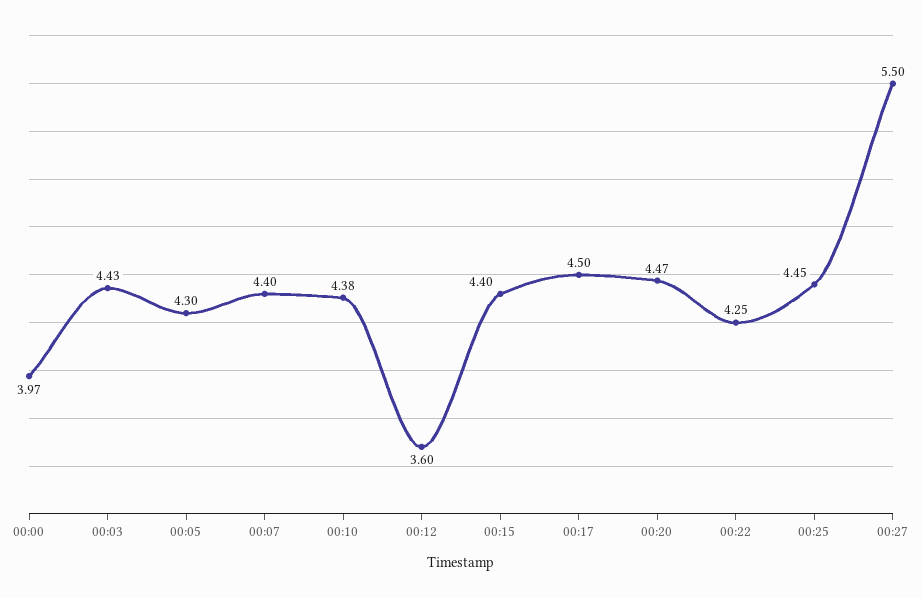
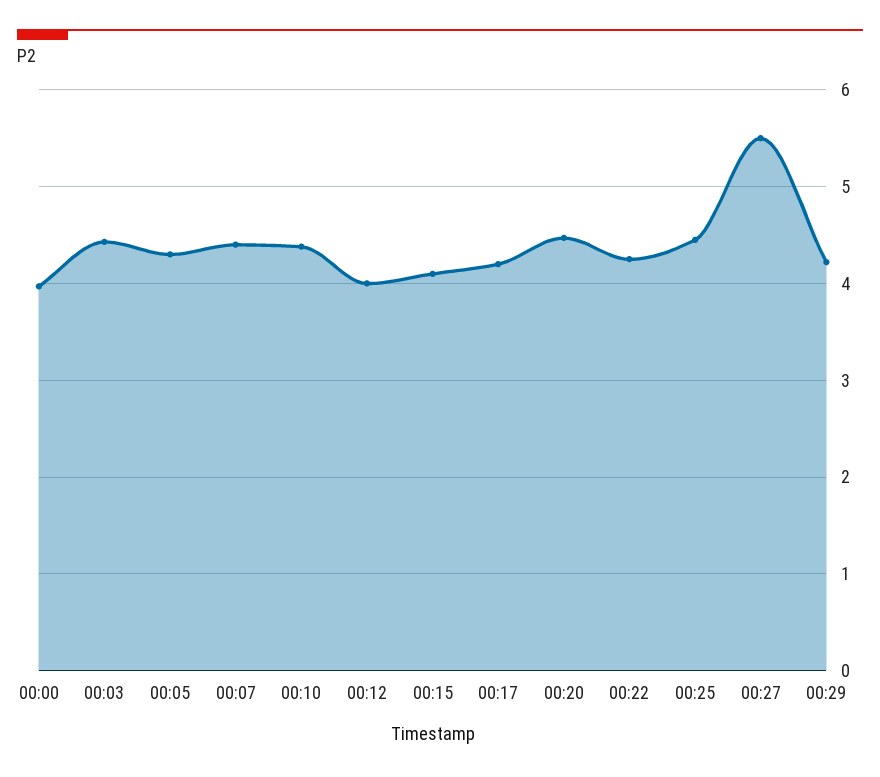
00:12: 3.6 -> 4
00:15: 4.4 -> 4.1
00:17: 4.5 -> 4.2
00:29: none -> 4.2

